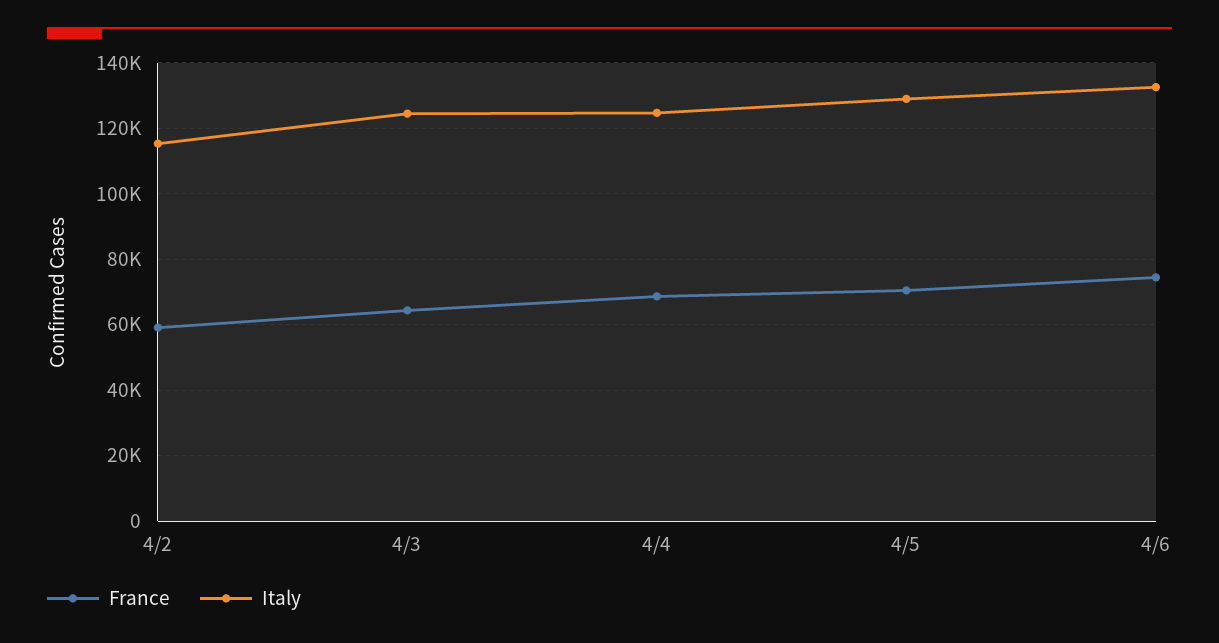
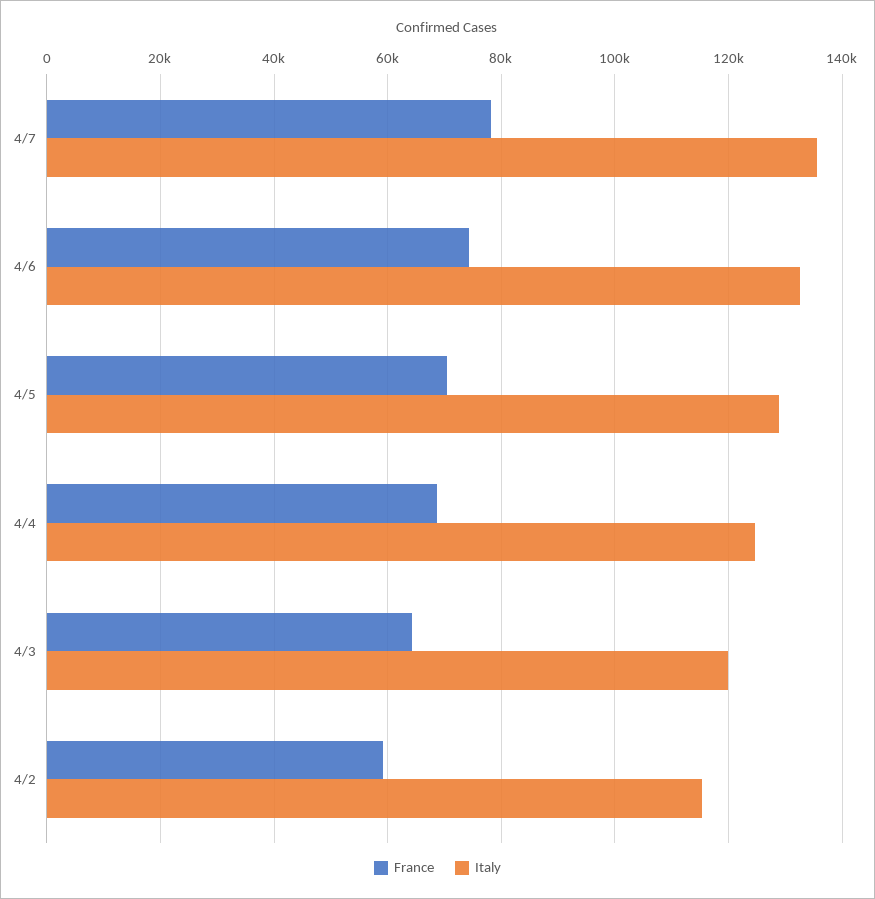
Italy, 4/3: 124000 -> 120000
France, 4/7: none -> 78000
Italy, 4/7: none -> 136000

